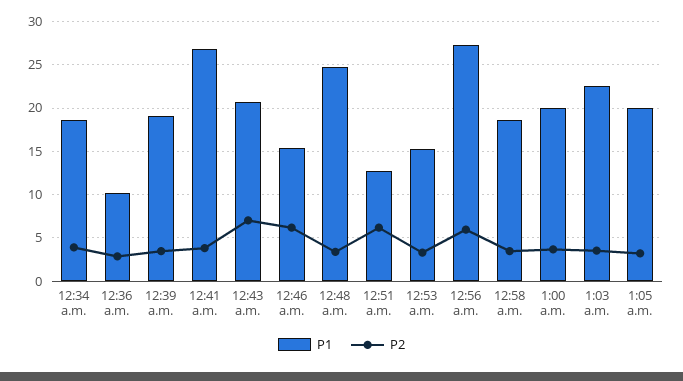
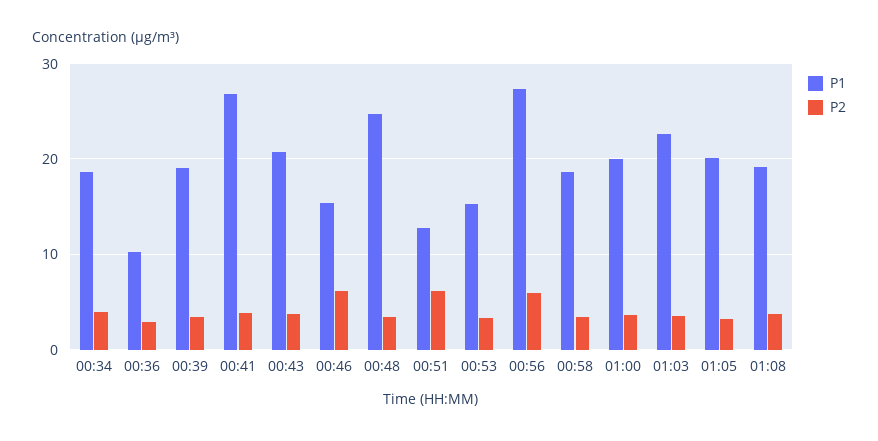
P2, 12:43 a.m.: 7 -> 4
P1, 01:08: none -> 19
P2, 01:08: none -> 4

